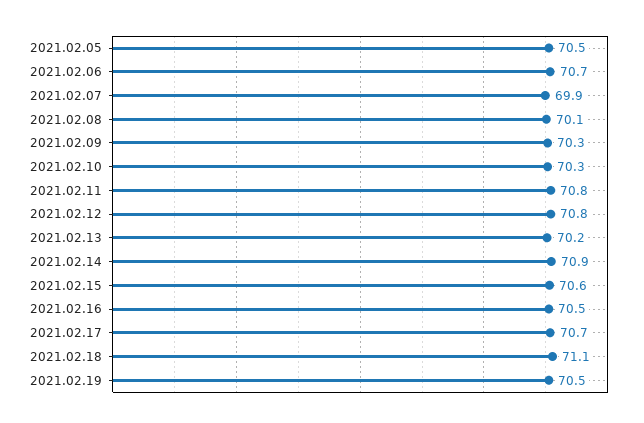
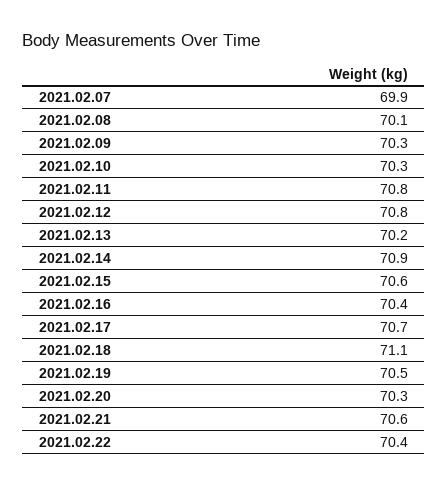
2021.02.05: 70.5 -> none
2021.02.06: 70.7 -> none
2021.02.16: 70.5 -> 70.4
2021.02.20: none -> 70.3
2021.02.21: none -> 70.6
2021.02.22: none -> 70.4

